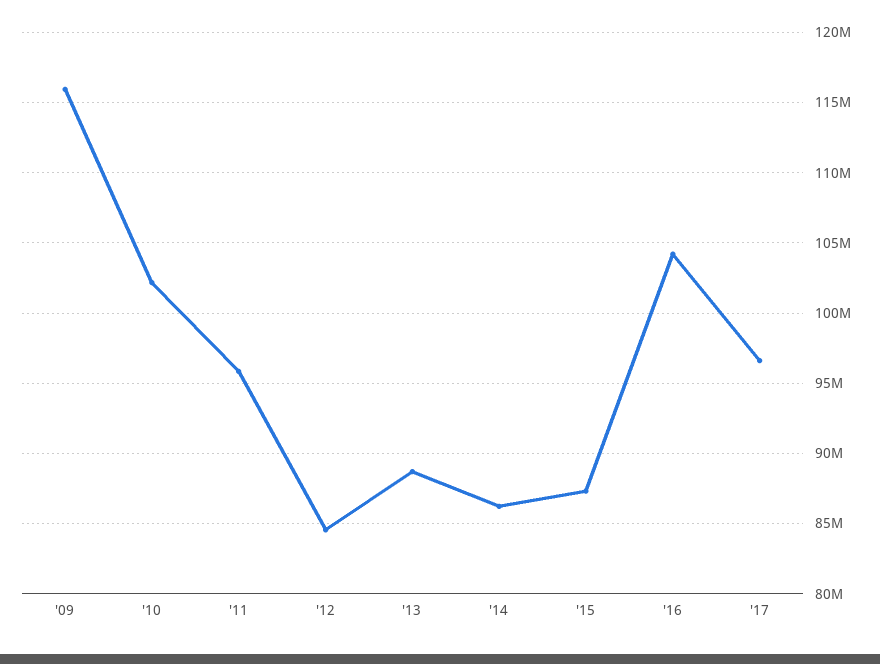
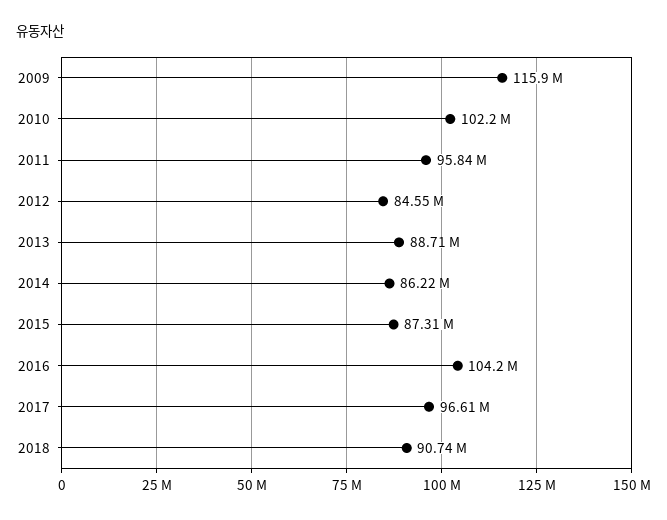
2018: none -> 90740000

